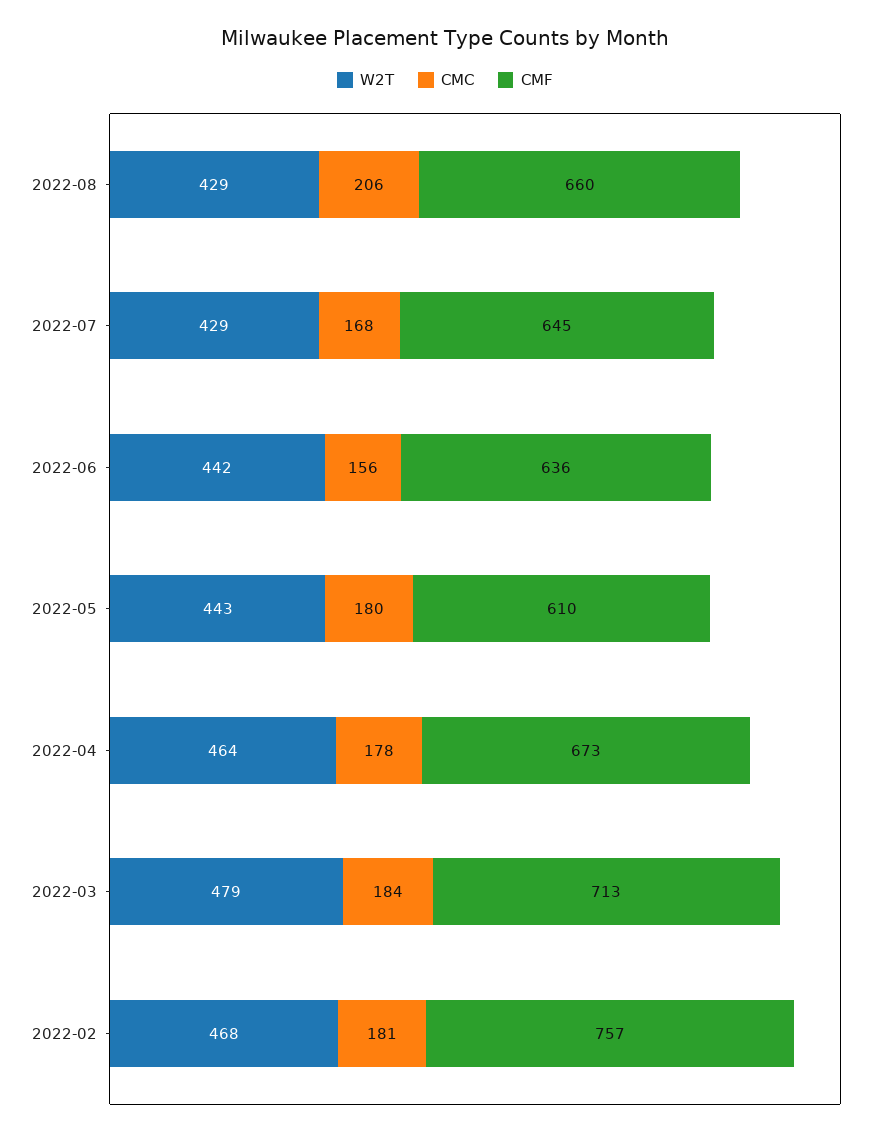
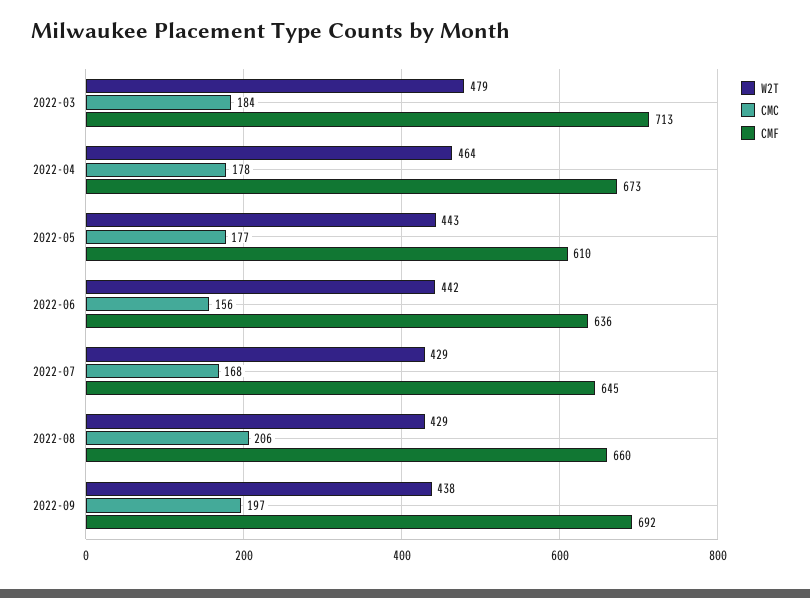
CMC, 2022-05: 180 -> 177
W2T, 2022-02: 468 -> none
CMC, 2022-02: 181 -> none
CMF, 2022-02: 757 -> none
W2T, 2022-09: none -> 438
CMC, 2022-09: none -> 197
CMF, 2022-09: none -> 692

